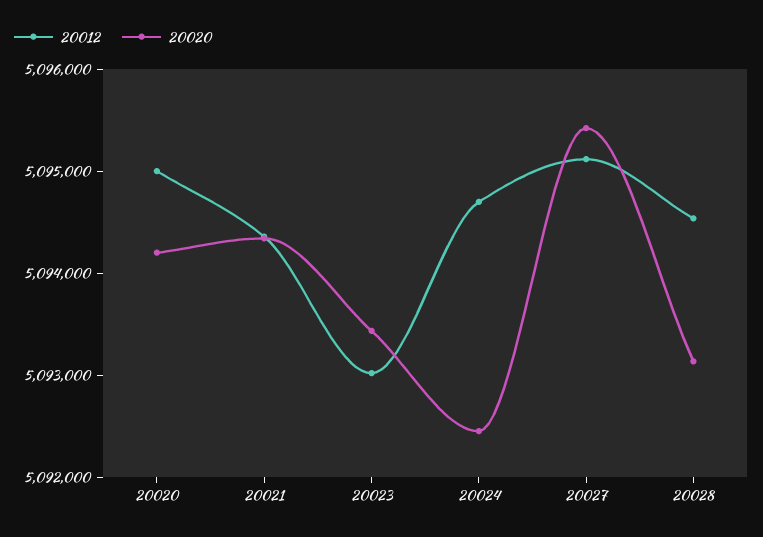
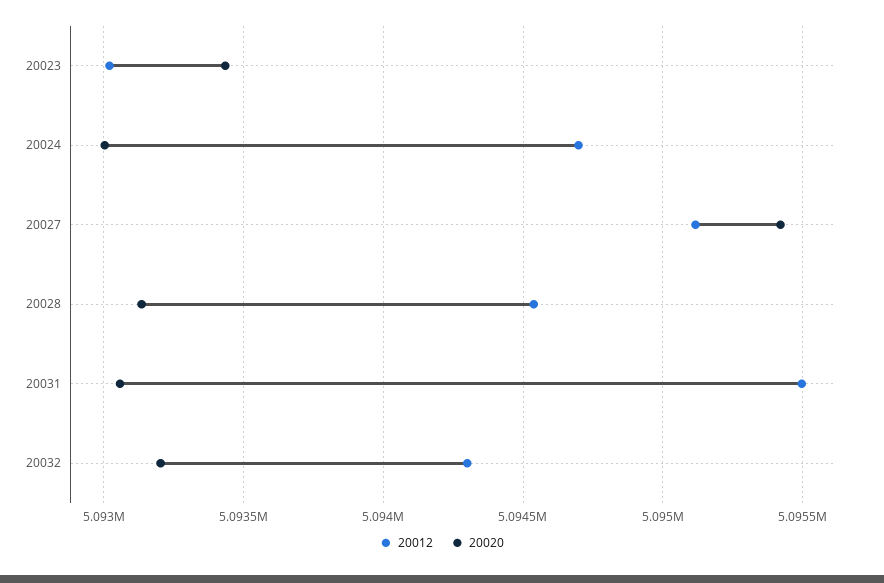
20012, 20020: 5095000 -> none
20020, 20020: 5094200 -> none
20012, 20021: 5094400 -> none
20020, 20021: 5094400 -> none
20020, 20024: 5092400 -> 5093000
20012, 20031: none -> 5095500
20020, 20031: none -> 5093050
20012, 20032: none -> 5094300
20020, 20032: none -> 5093200

